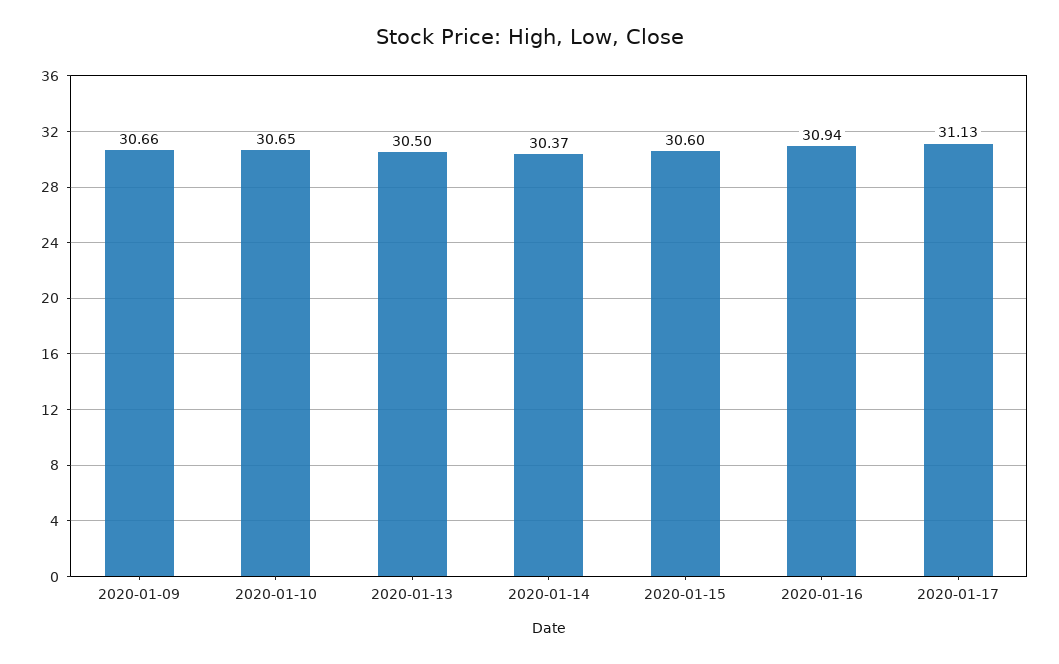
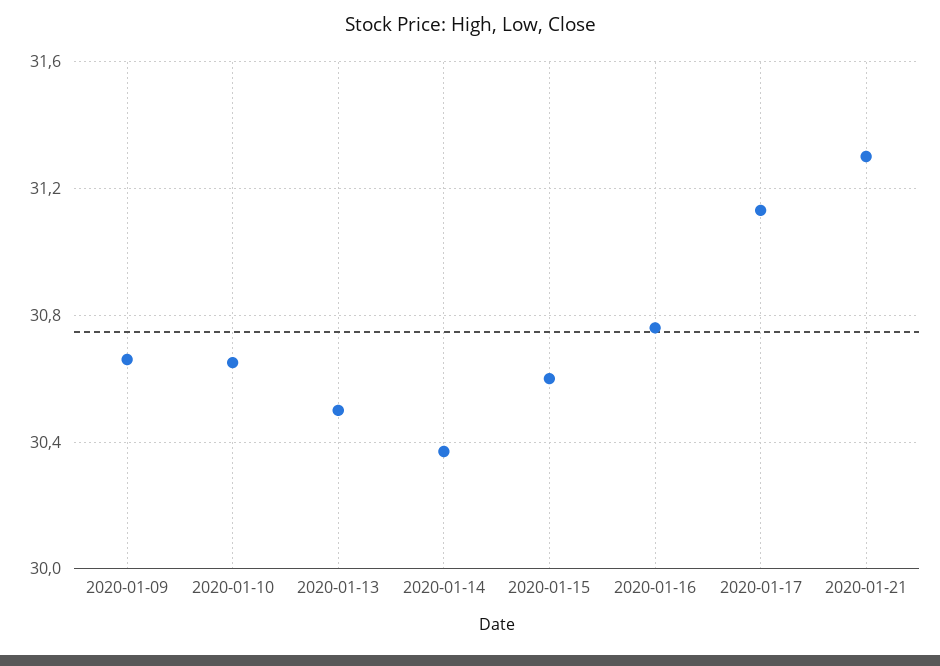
2020-01-16: 30.94 -> 30.75
2020-01-21: none -> 31.3

